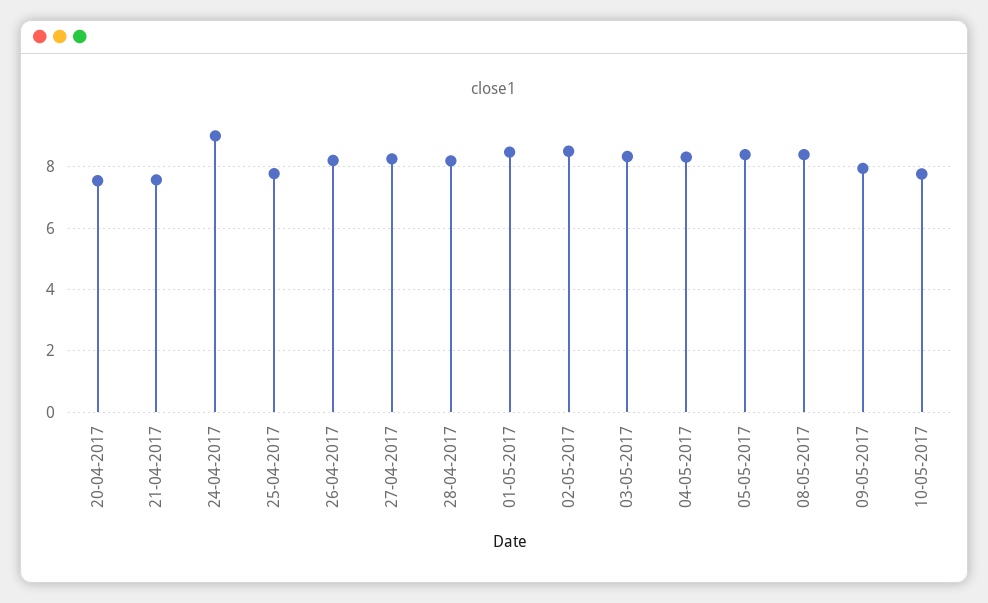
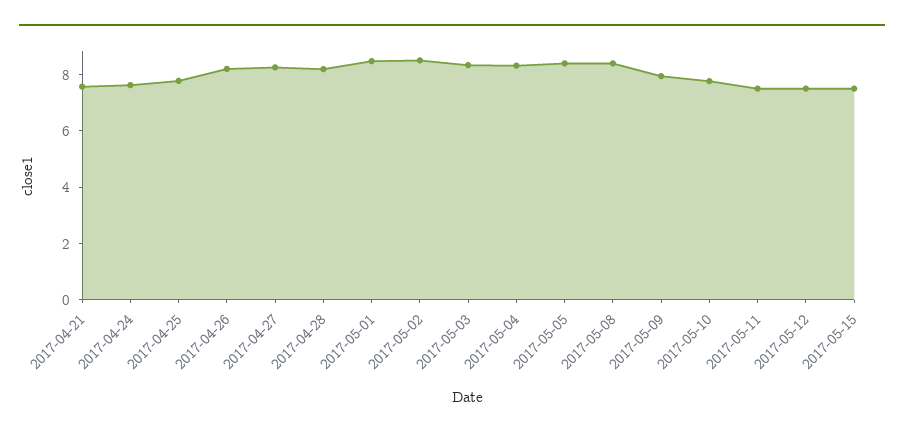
20-04-2017: 7.6 -> none
24-04-2017: 9 -> 7.5
2017-05-11: none -> 7.5
2017-05-12: none -> 7.5
2017-05-15: none -> 7.5

